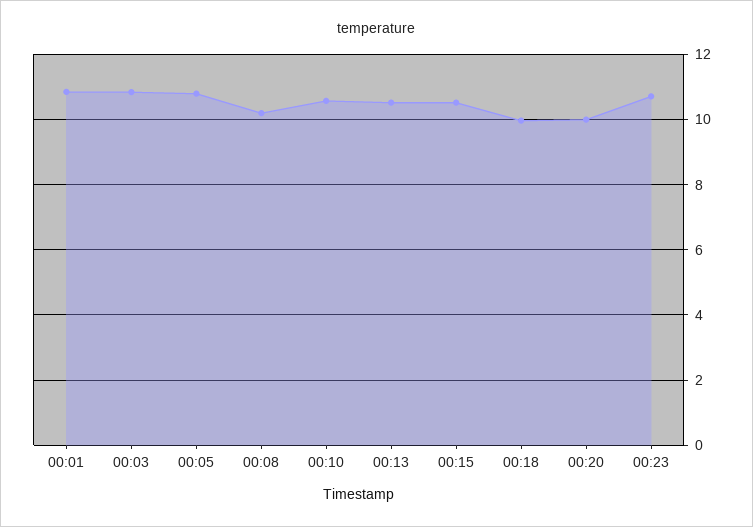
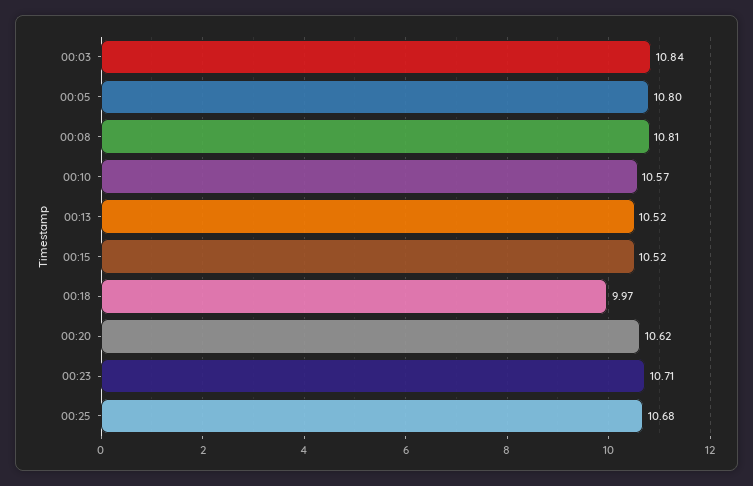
00:01: 10.8 -> none
00:08: 10.2 -> 10.81
00:20: 10 -> 10.62
00:25: none -> 10.68

